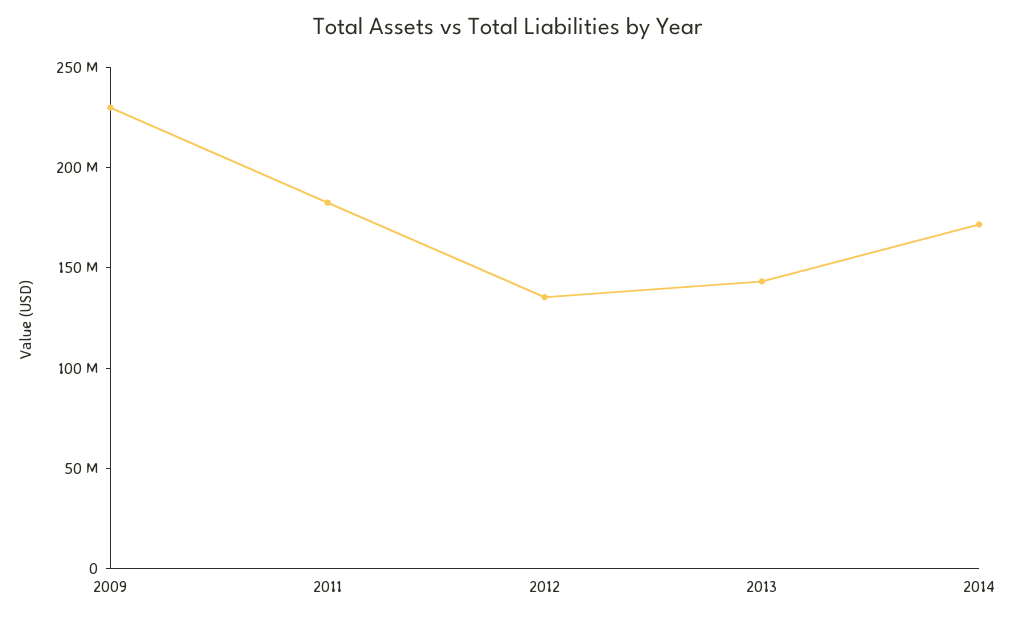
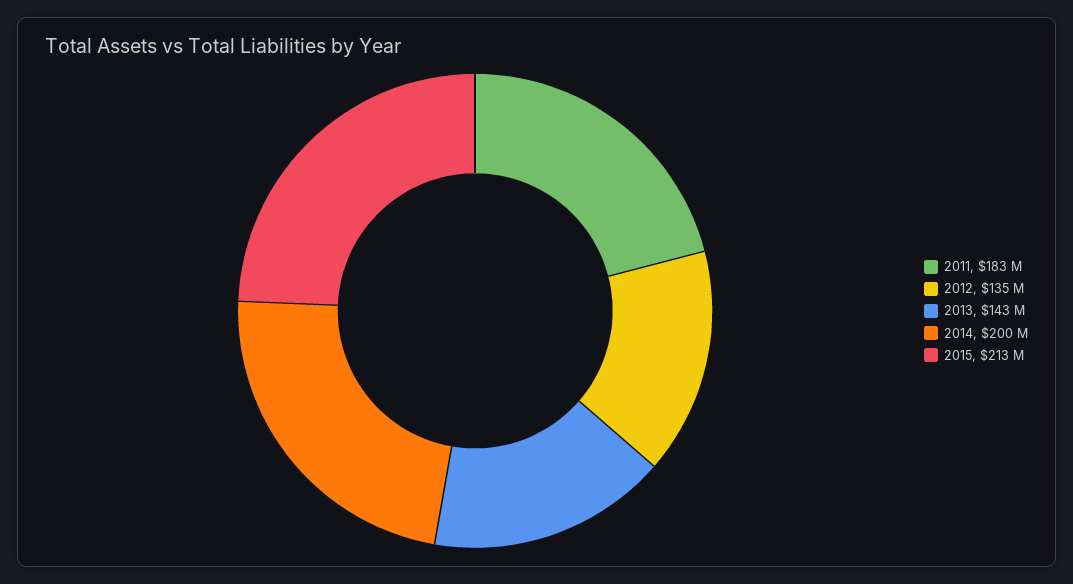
2009: 230000000 -> none
2014: 170000000 -> 200000000
2015: none -> 213000000

